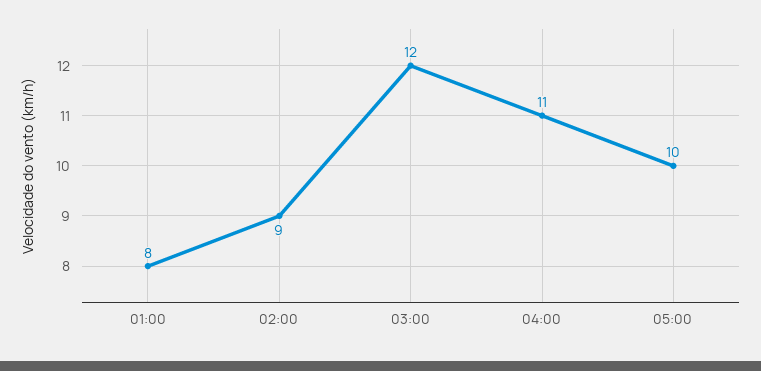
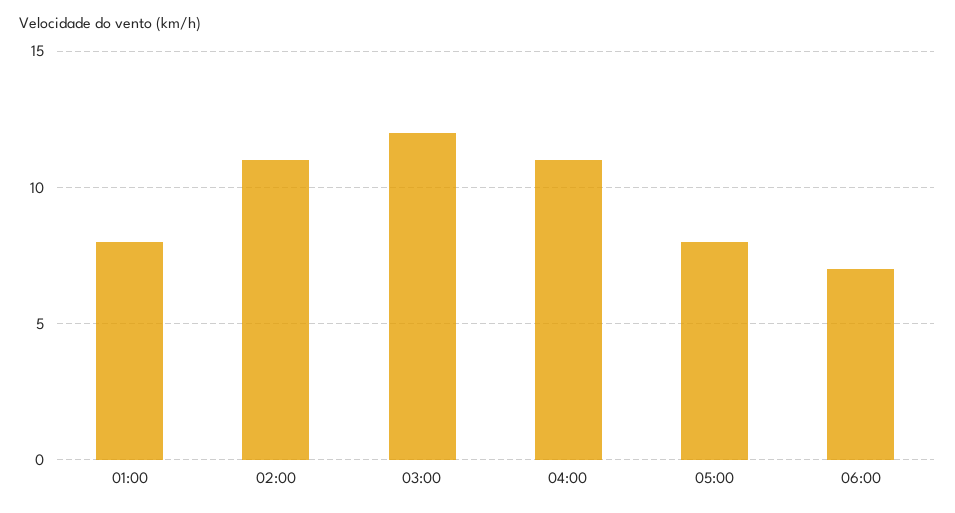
02:00: 9 -> 11
05:00: 10 -> 8
06:00: none -> 7

